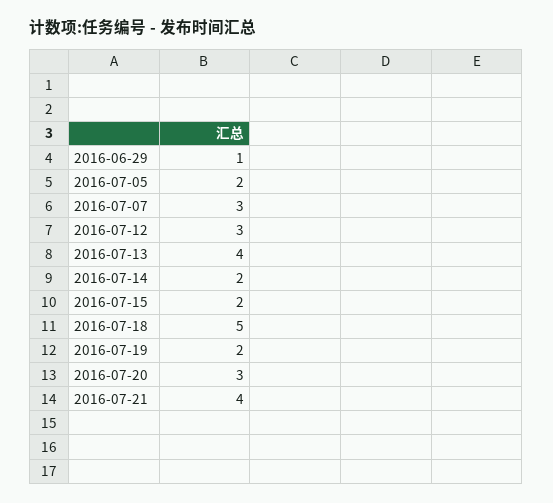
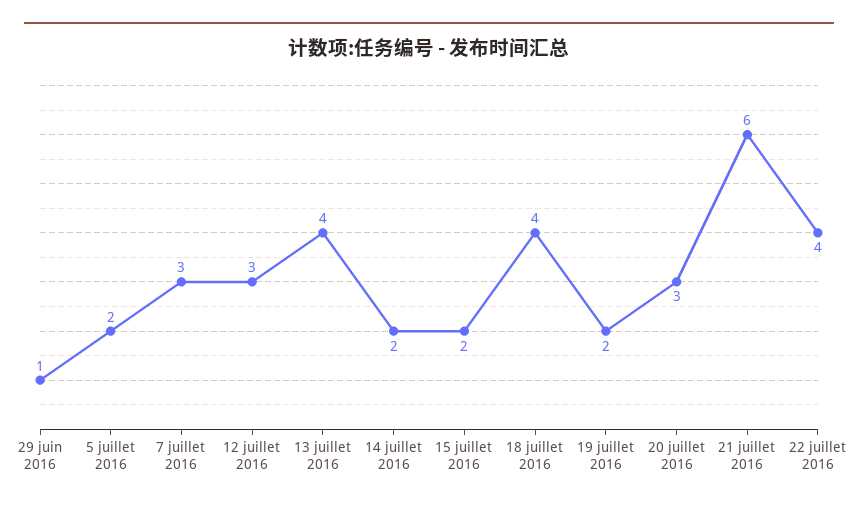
2016-07-18: 5 -> 4
2016-07-21: 4 -> 6
22 juillet 2016: none -> 4

